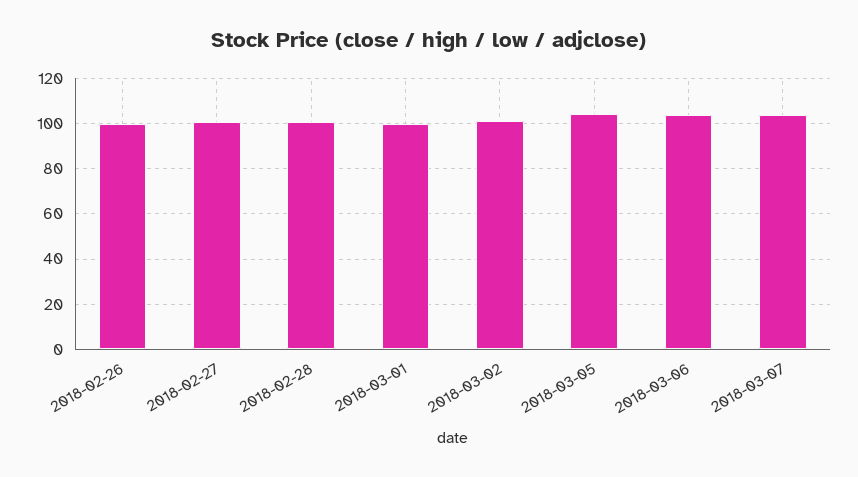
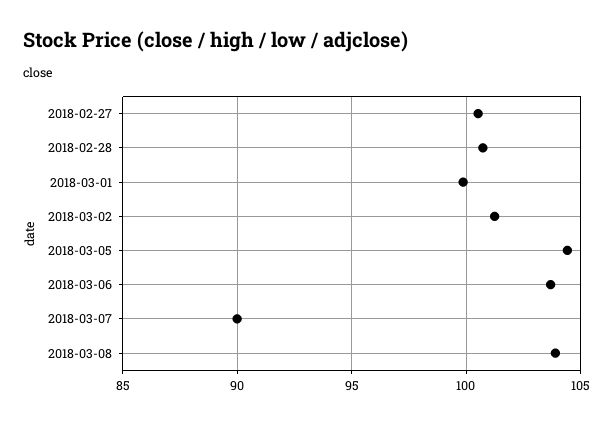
2018-02-26: 100 -> none
2018-03-07: 105 -> 90
2018-03-08: none -> 104

